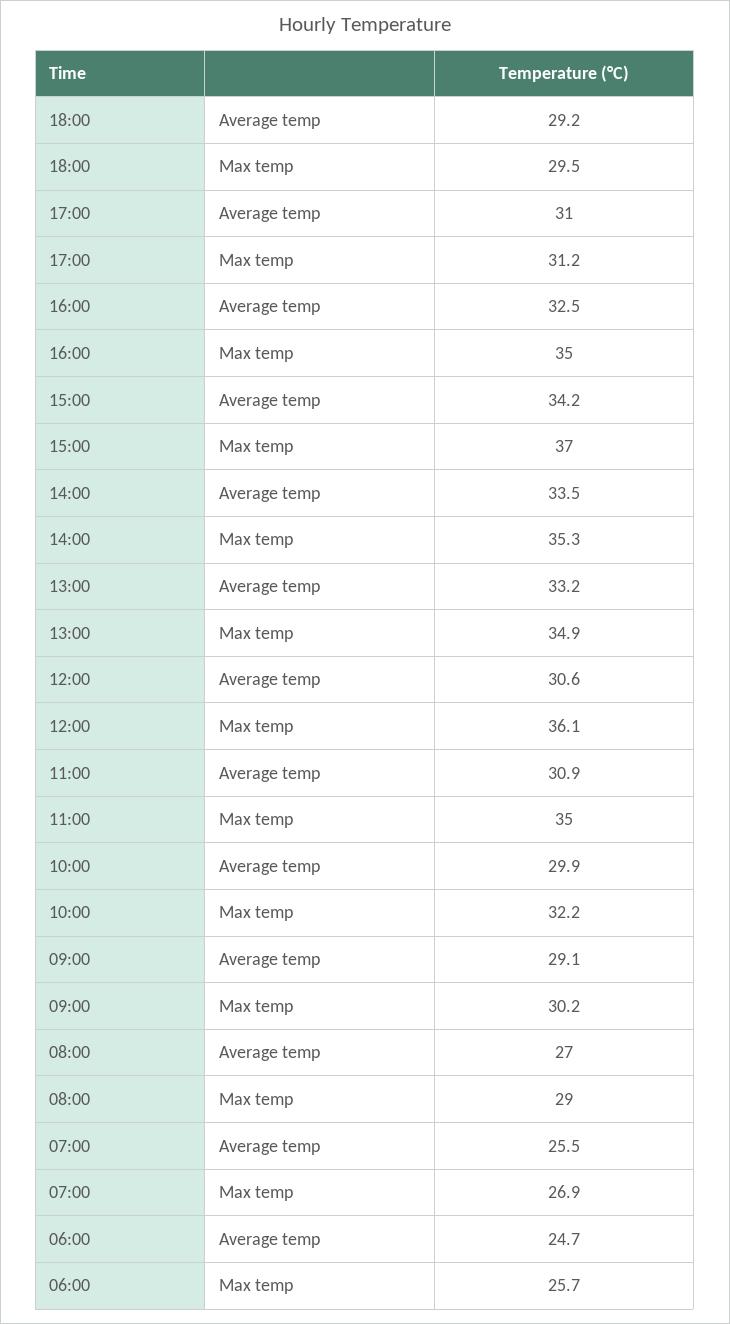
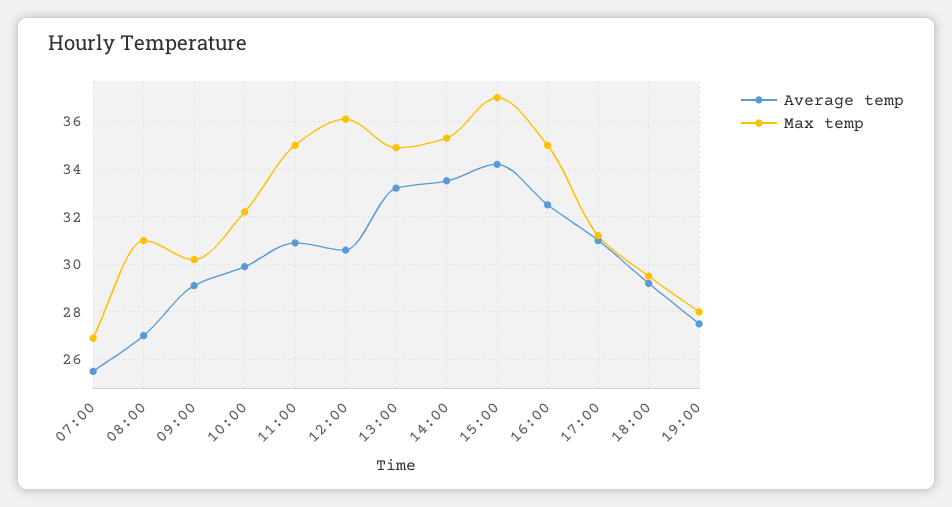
Max temp, 08:00: 29 -> 31
Average temp, 06:00: 24.7 -> none
Max temp, 06:00: 25.7 -> none
Average temp, 19:00: none -> 27.5
Max temp, 19:00: none -> 28

